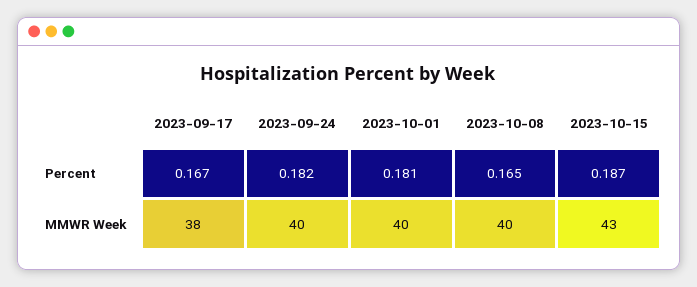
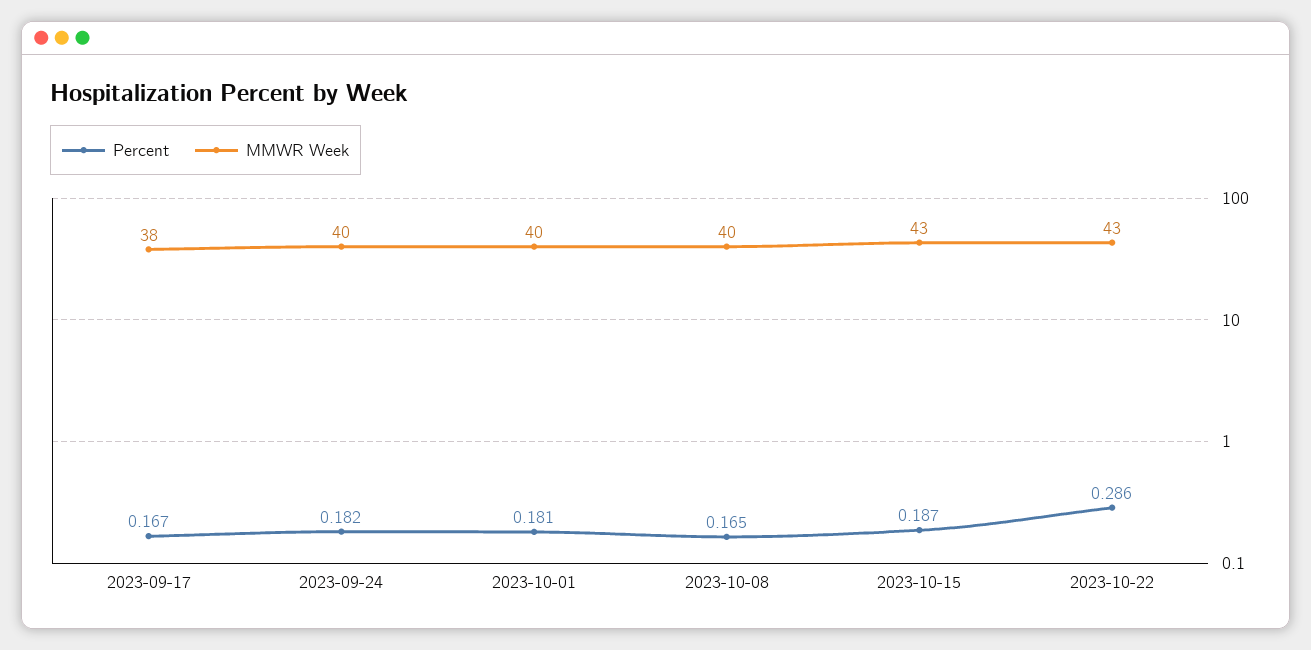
Percent, 2023-10-22: none -> 0.286
MMWR Week, 2023-10-22: none -> 43

